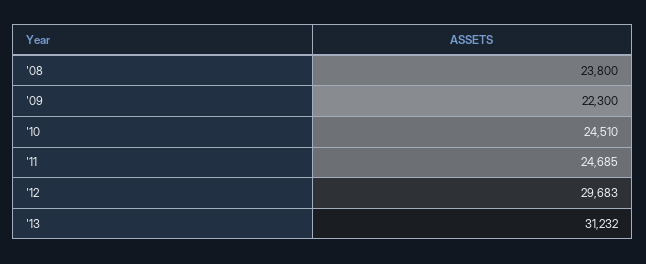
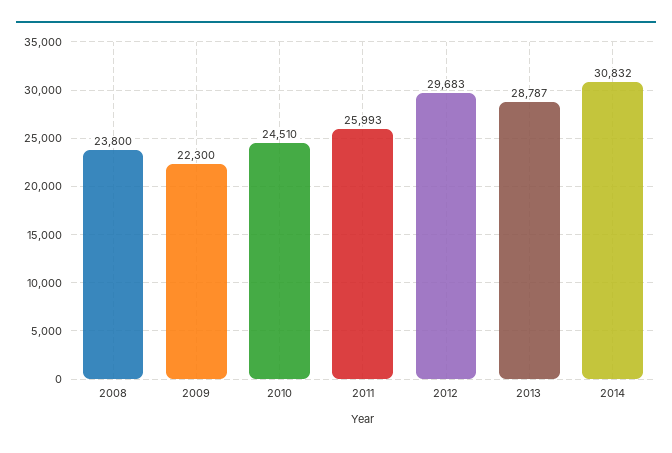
'11: 24685 -> 25993
'13: 31232 -> 28787
2014: none -> 30832

